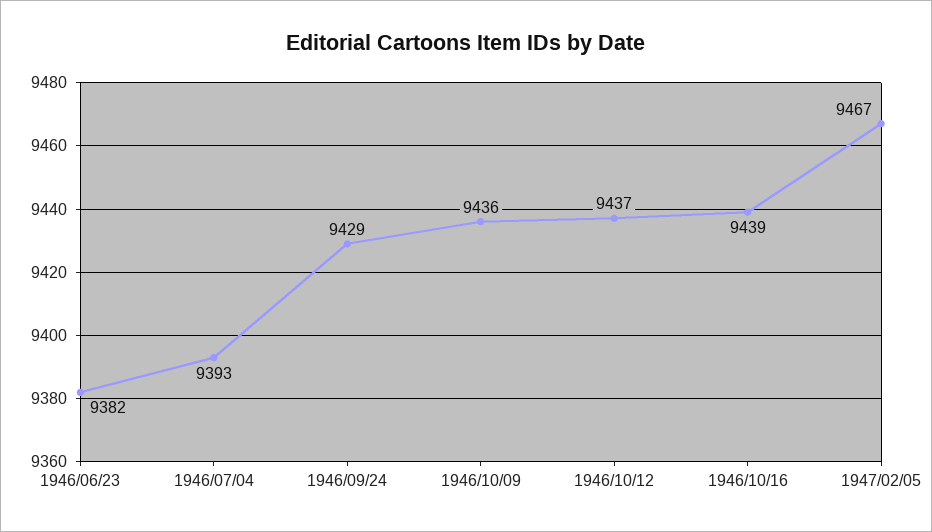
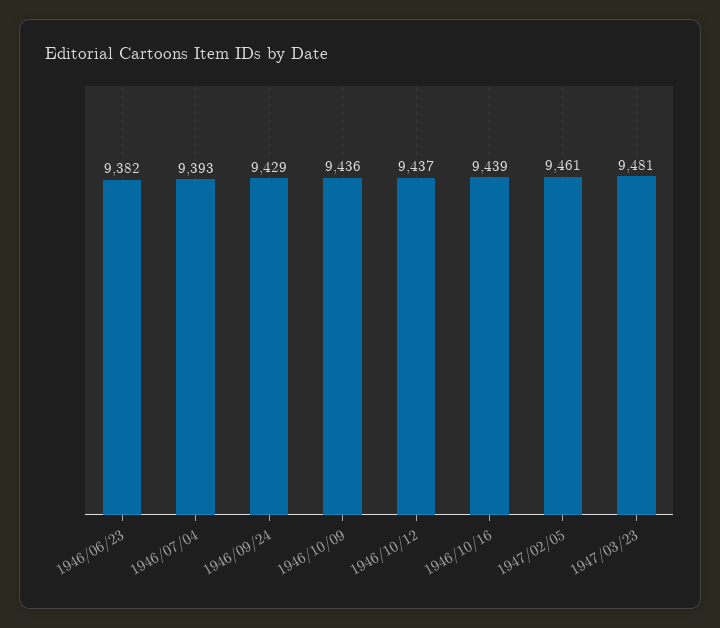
1947/02/05: 9467 -> 9461
1947/03/23: none -> 9481

